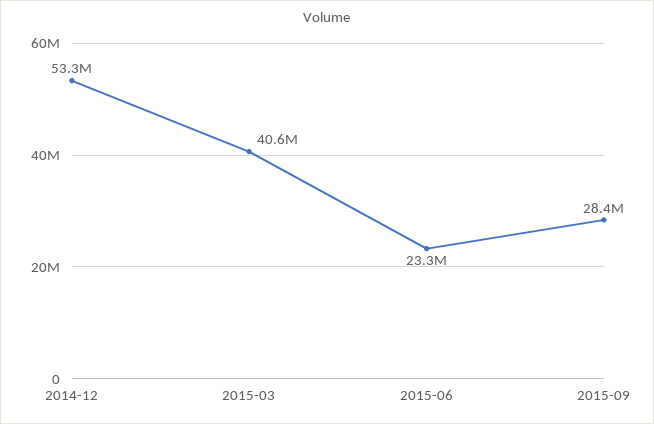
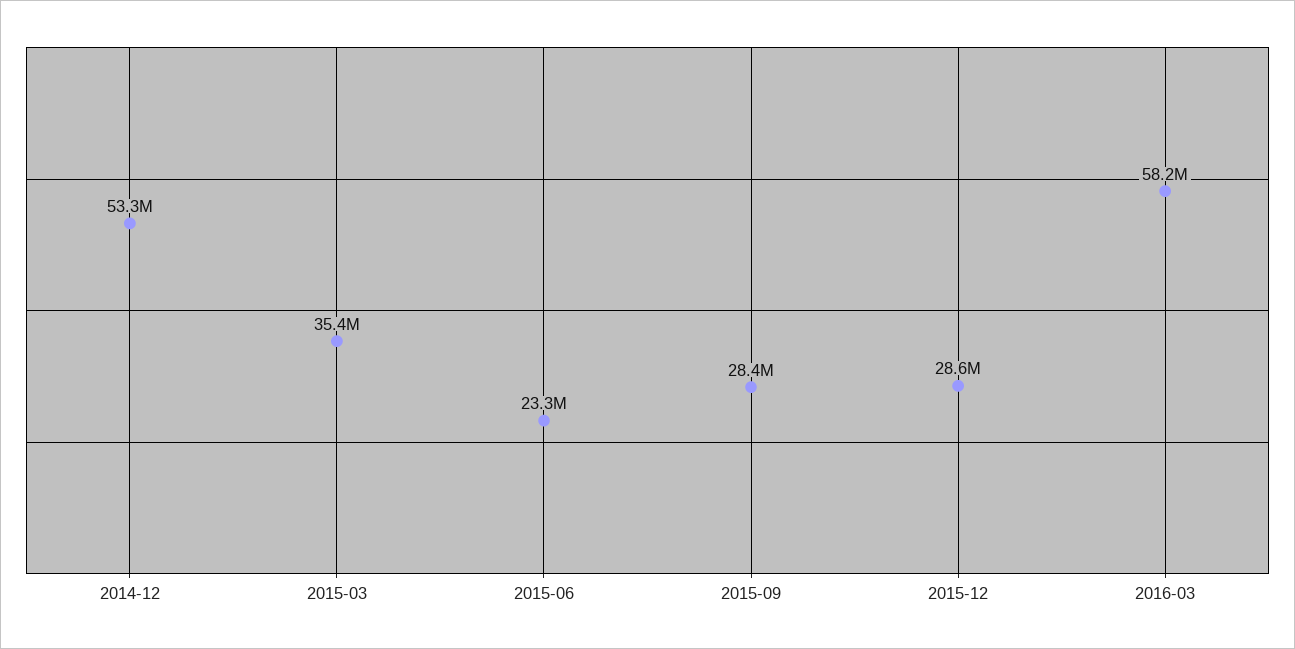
2015-03: 40600000 -> 35400000
2015-12: none -> 28600000
2016-03: none -> 58200000

